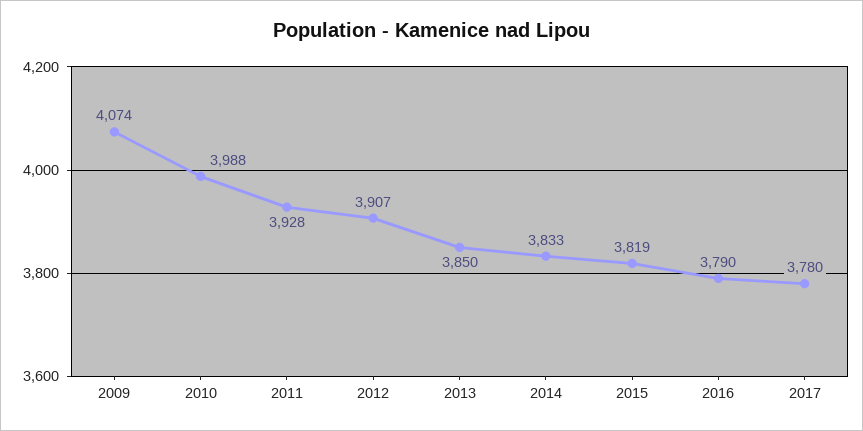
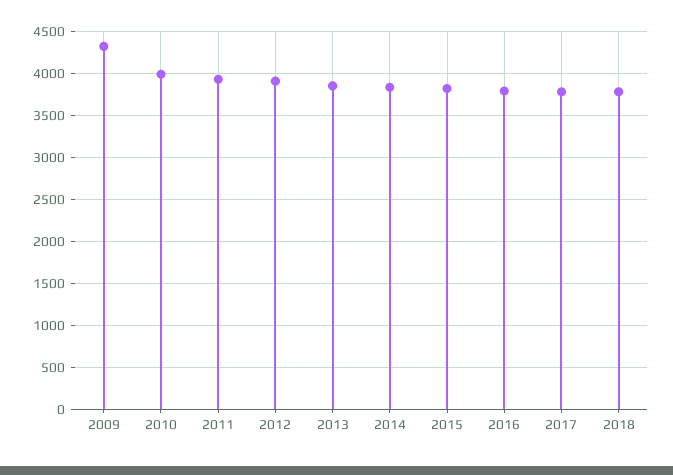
2009: 4074 -> 4300
2018: none -> 3800

